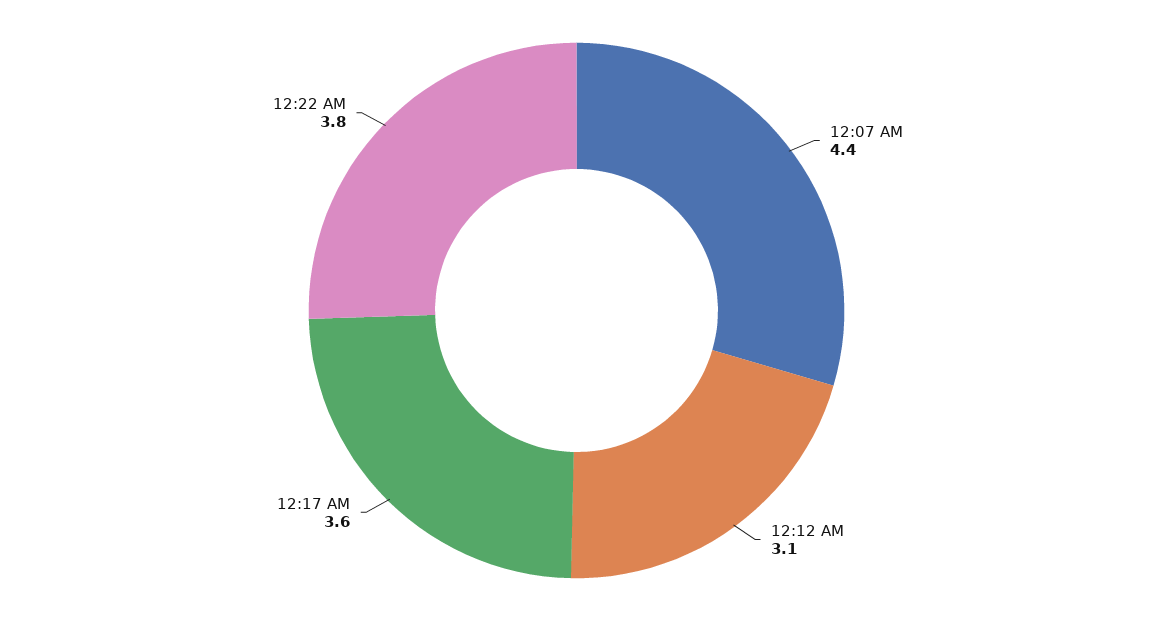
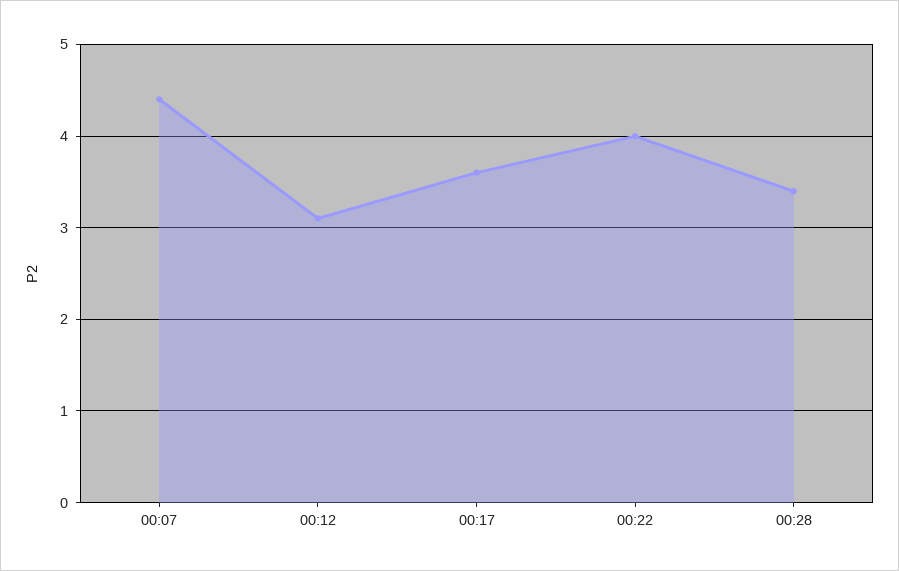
12:22 AM: 3.8 -> 4
00:28: none -> 3.4

